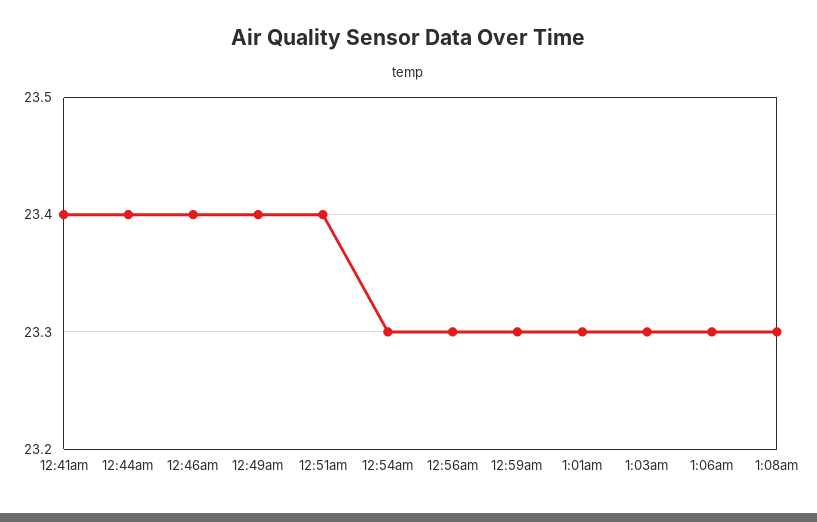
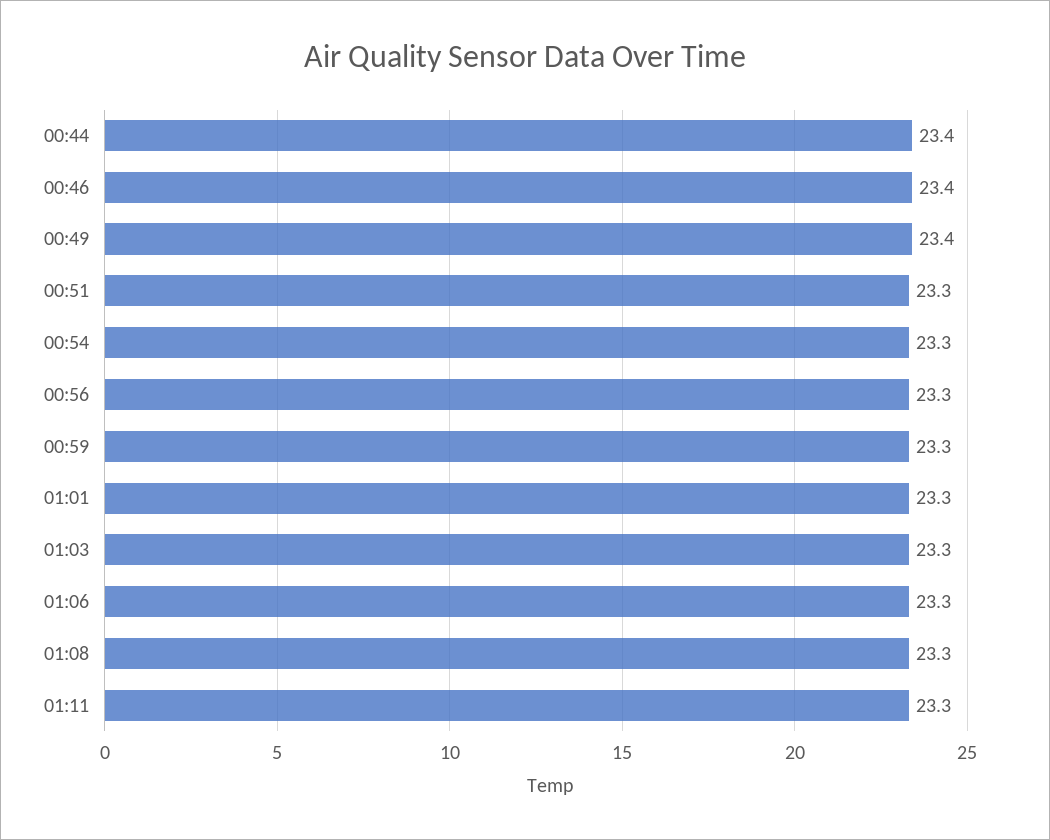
12:41am: 23.4 -> none
12:51am: 23.4 -> 23.3
01:11: none -> 23.3

